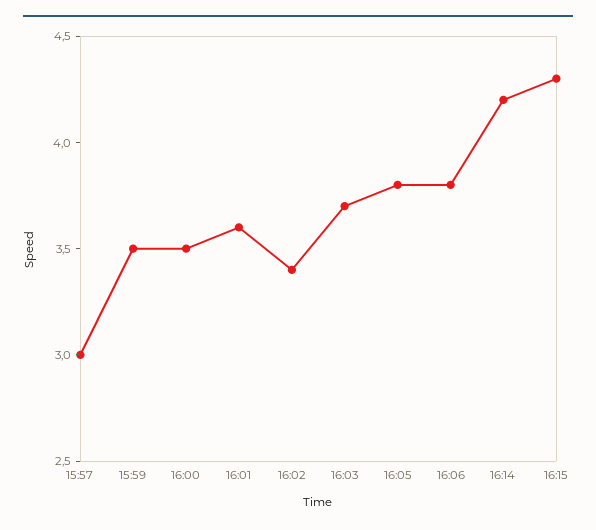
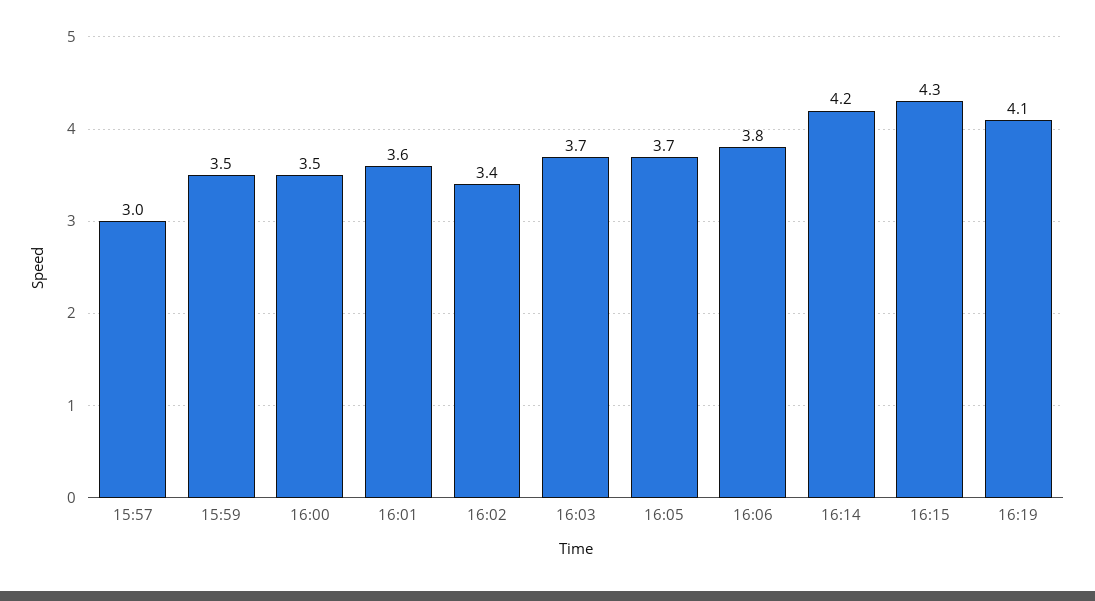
16:05: 3.8 -> 3.7
16:19: none -> 4.1

